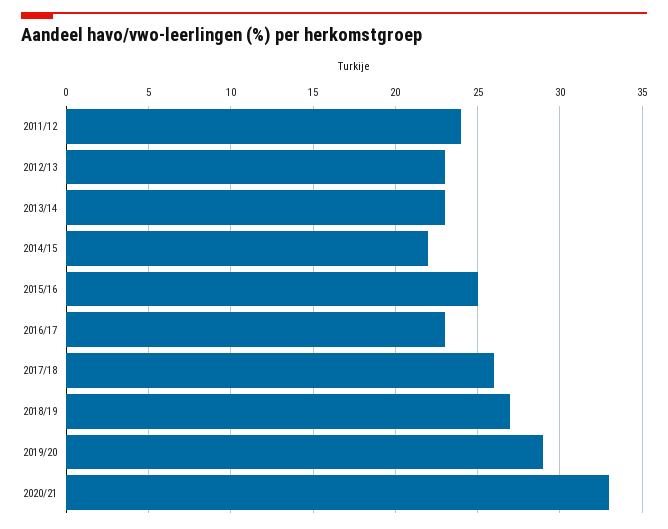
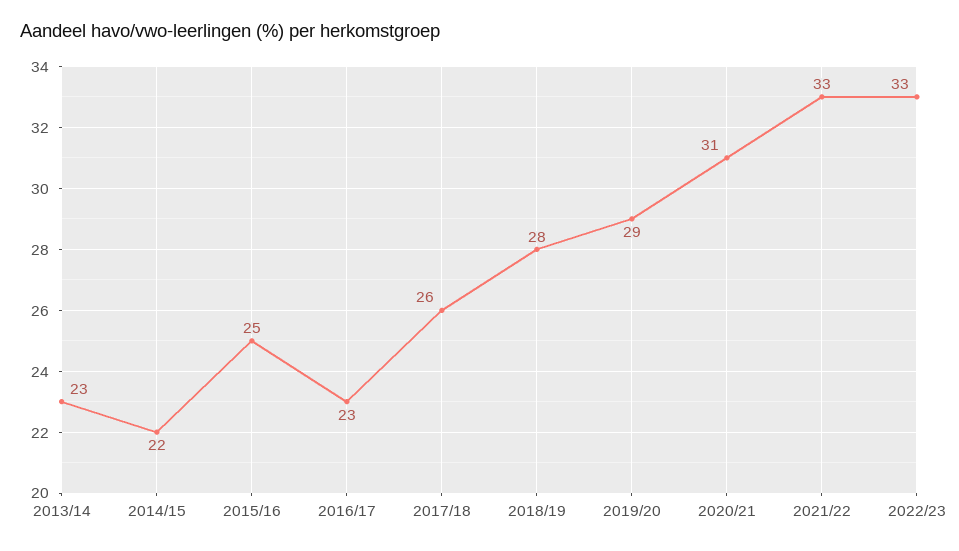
2011/12: 24 -> none
2012/13: 23 -> none
2018/19: 27 -> 28
2020/21: 33 -> 31
2021/22: none -> 33
2022/23: none -> 33

